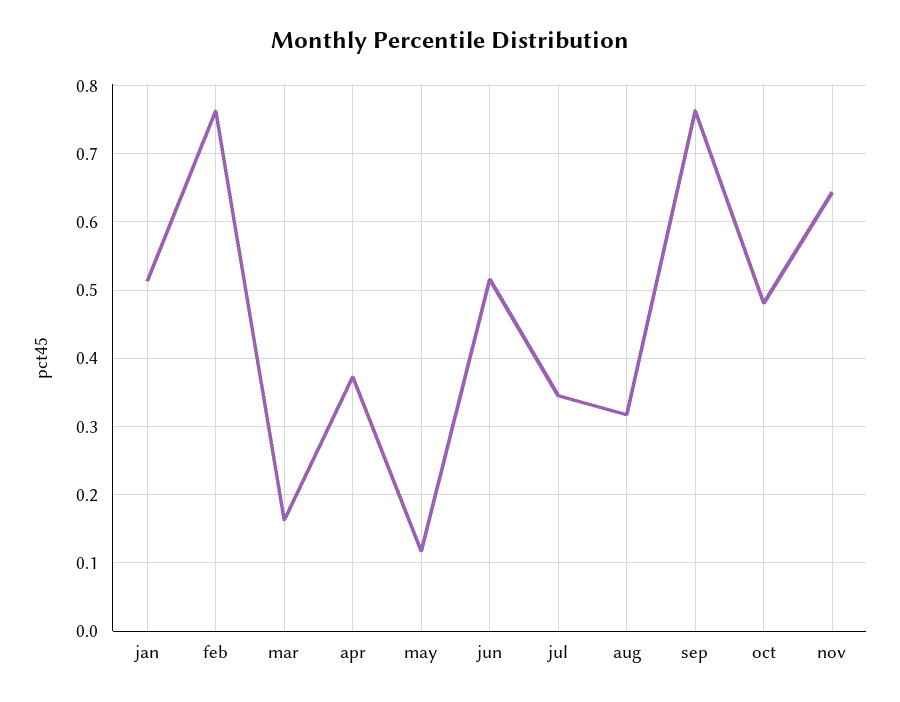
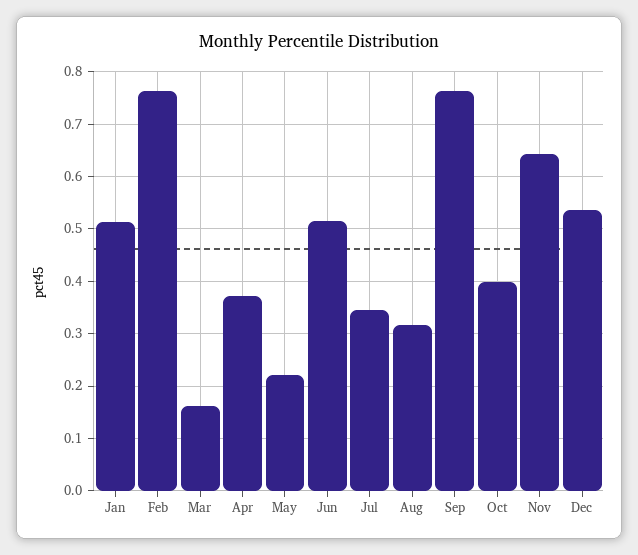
may: 0.12 -> 0.22
oct: 0.48 -> 0.4
Dec: none -> 0.54

